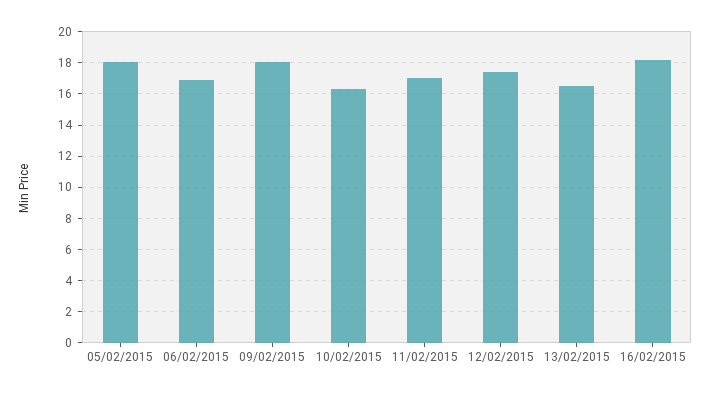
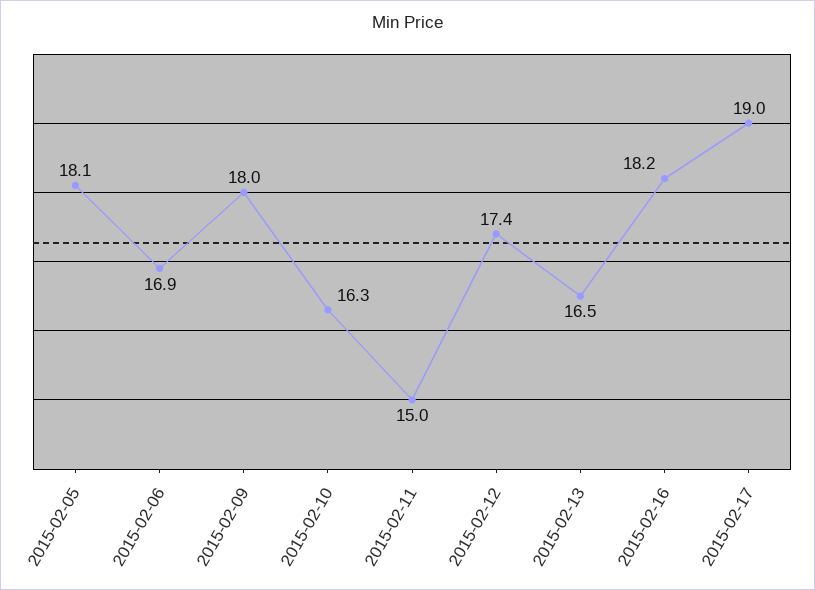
11/02/2015: 17 -> 15
2015-02-17: none -> 19

